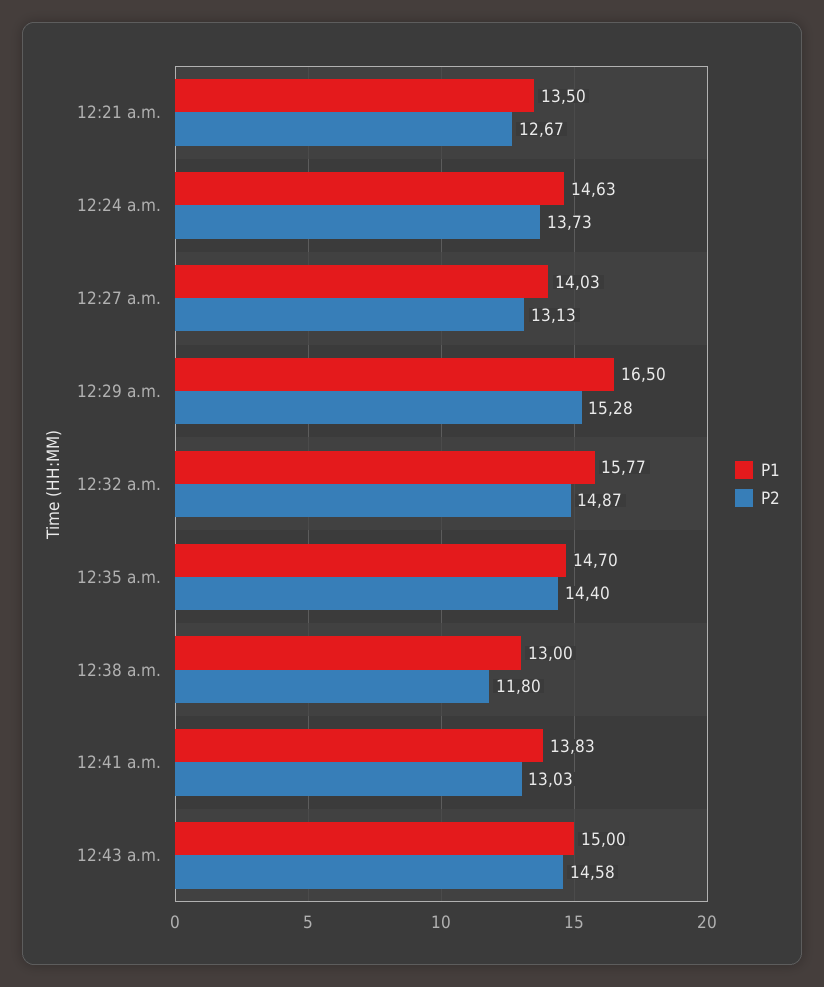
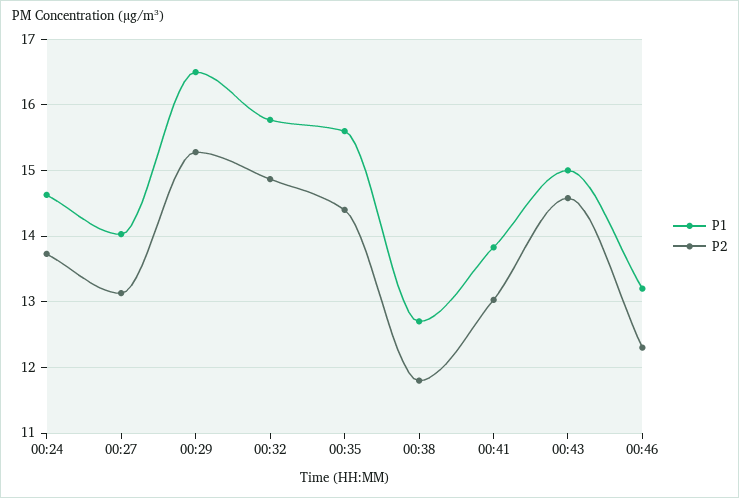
P1, 12:21 a.m.: 13.5 -> none
P2, 12:21 a.m.: 12.67 -> none
P1, 12:35 a.m.: 14.7 -> 15.6
P1, 12:38 a.m.: 13 -> 12.7
P1, 00:46: none -> 13.2
P2, 00:46: none -> 12.3

